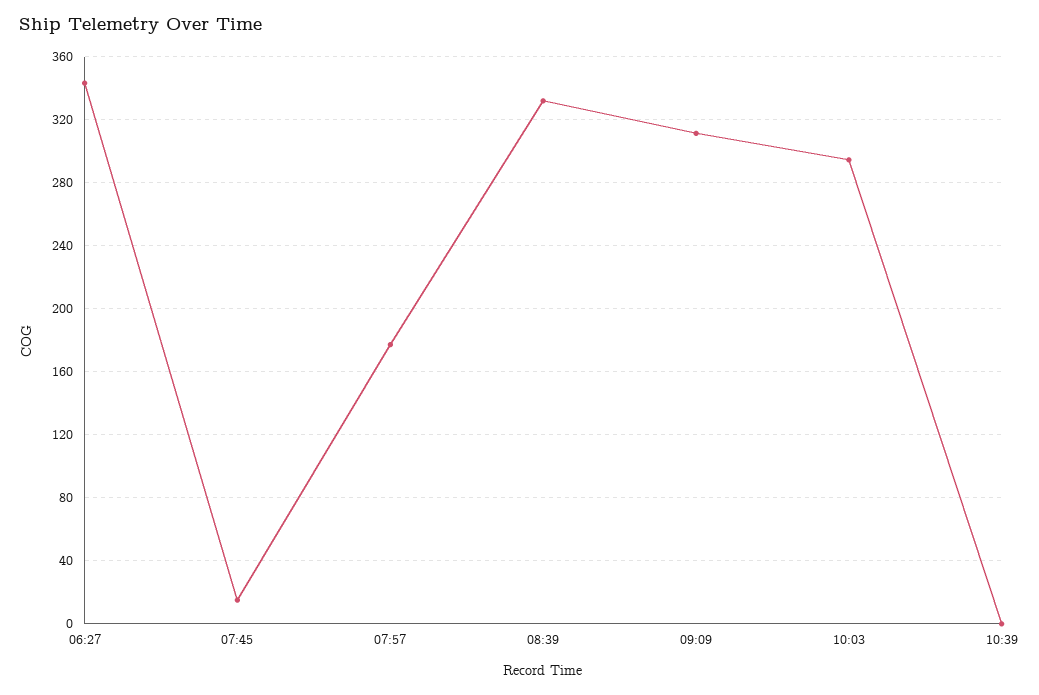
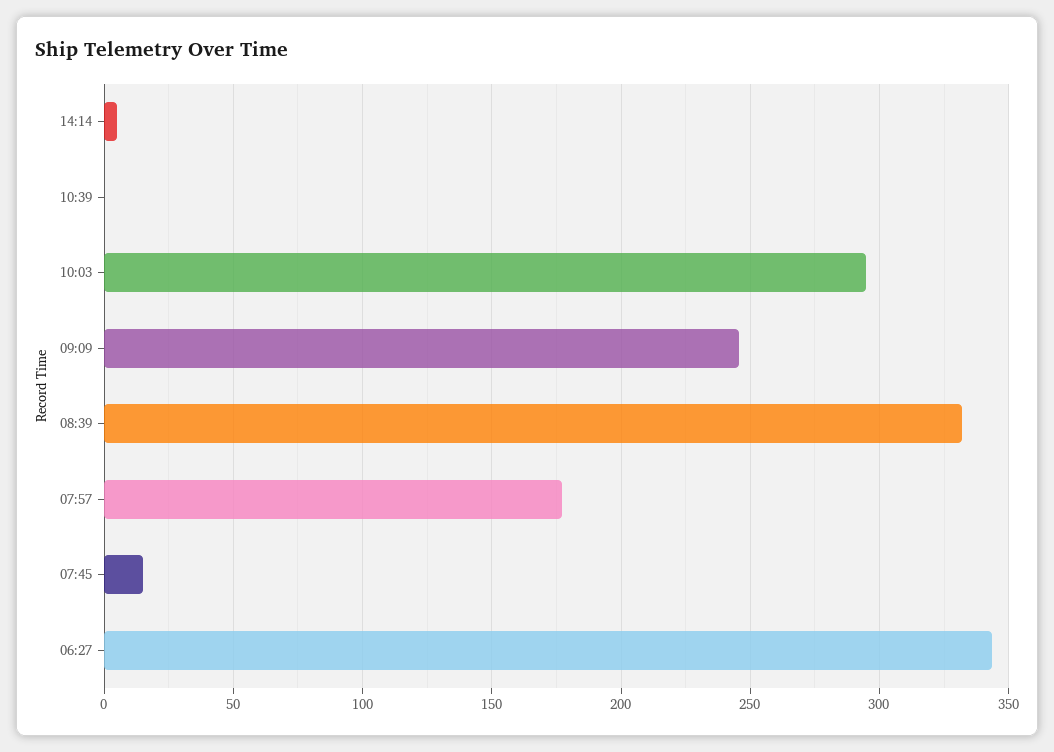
09:09: 310 -> 245
14:14: none -> 5

